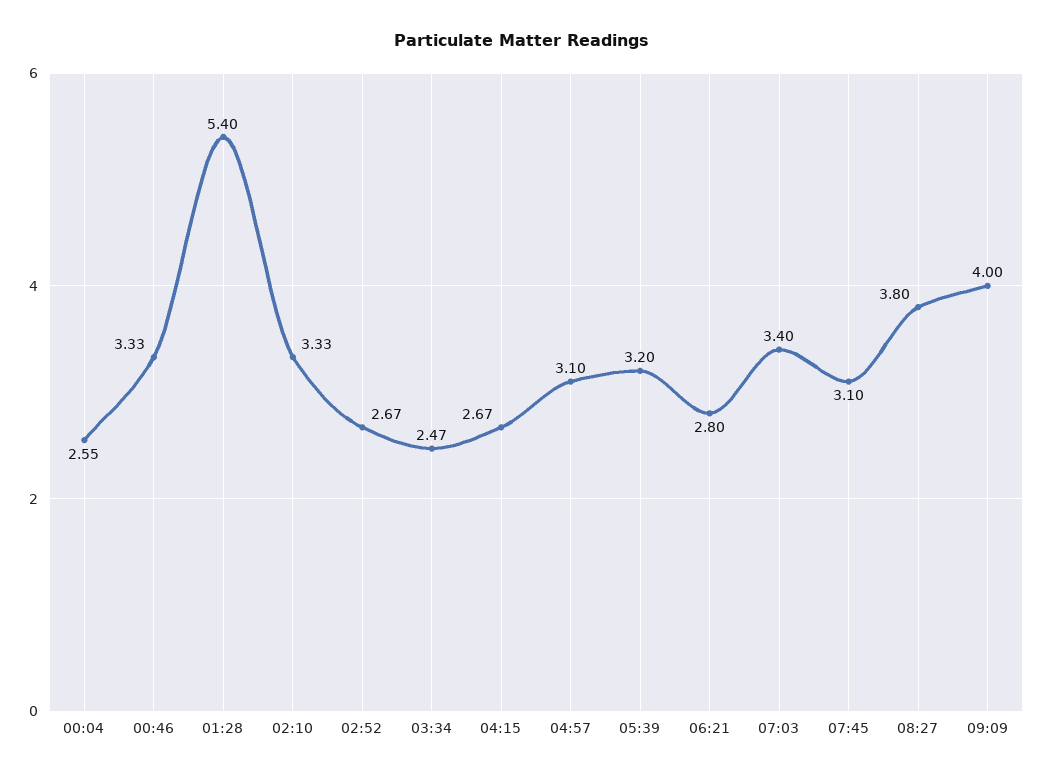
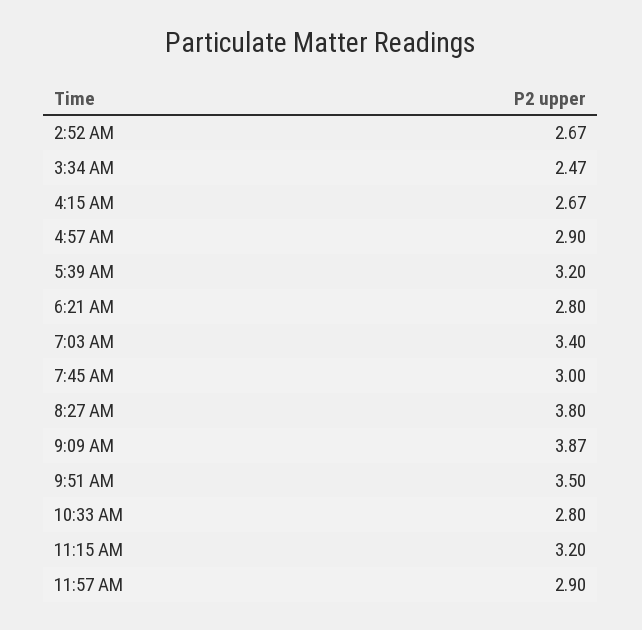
00:04: 2.55 -> none
00:46: 3.33 -> none
01:28: 5.4 -> none
02:10: 3.33 -> none
04:57: 3.1 -> 2.9
07:45: 3.1 -> 3
09:09: 4 -> 3.87
9:51 AM: none -> 3.5
10:33 AM: none -> 2.8
11:15 AM: none -> 3.2
11:57 AM: none -> 2.9

